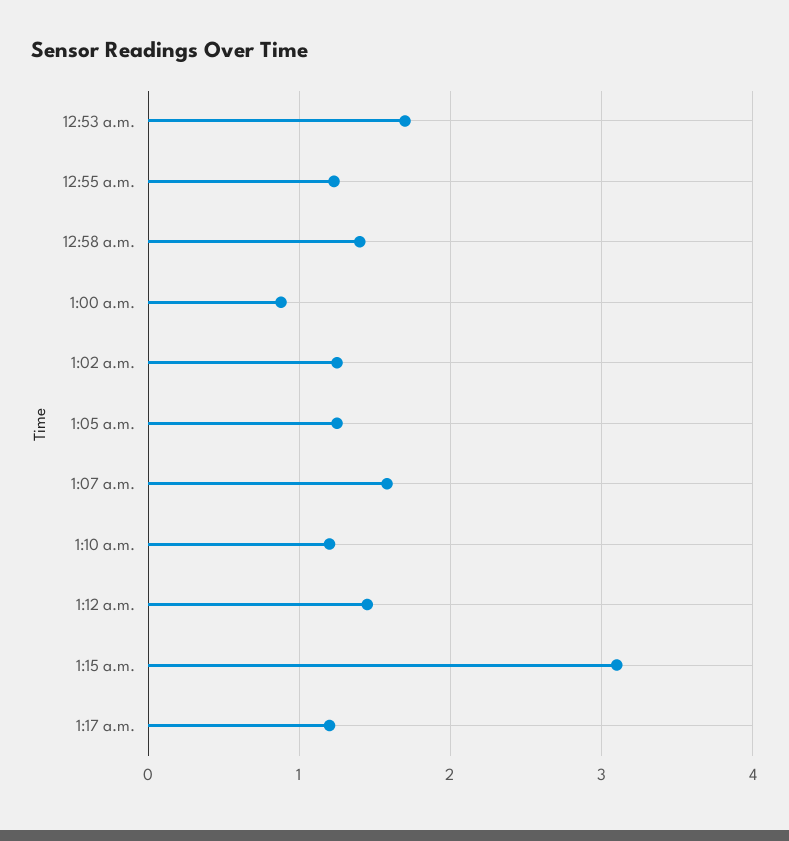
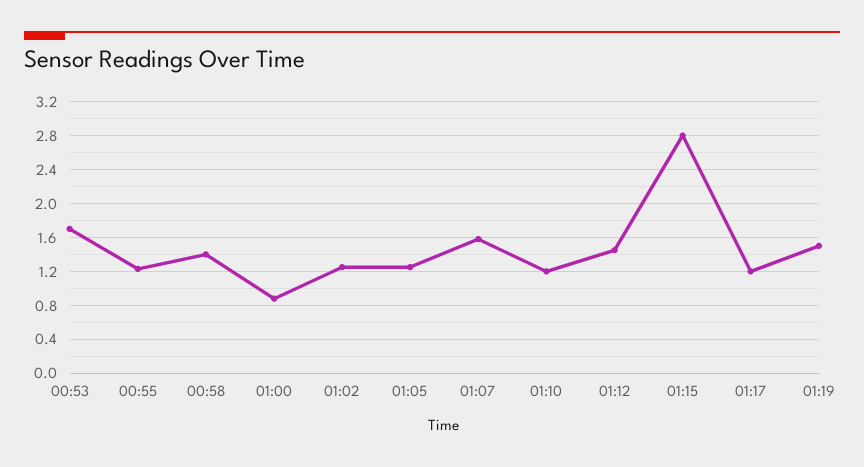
1:15 a.m.: 3.1 -> 2.8
01:19: none -> 1.5

